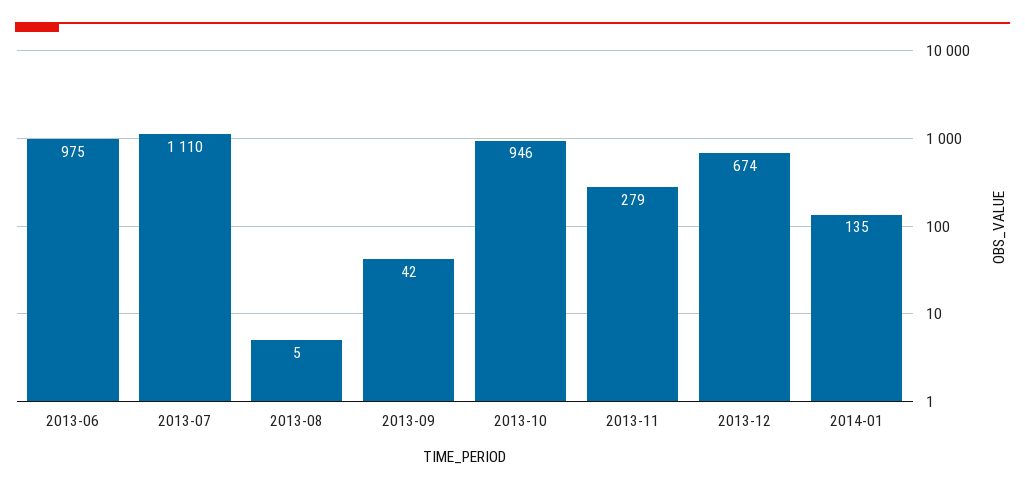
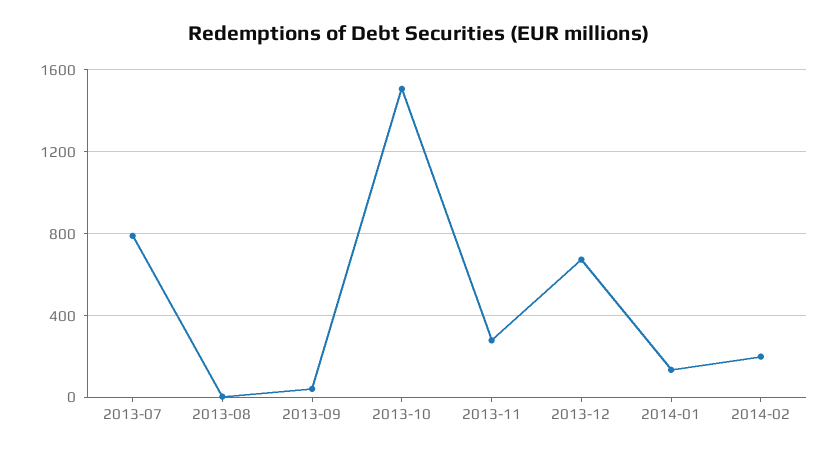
2013-06: 975 -> none
2013-07: 1110 -> 800
2013-10: 946 -> 1500
2014-02: none -> 200

